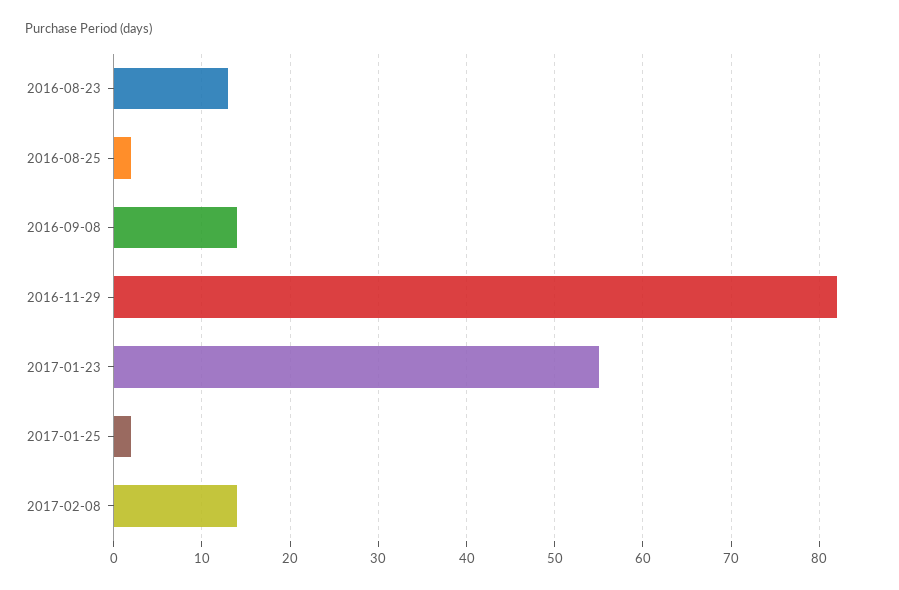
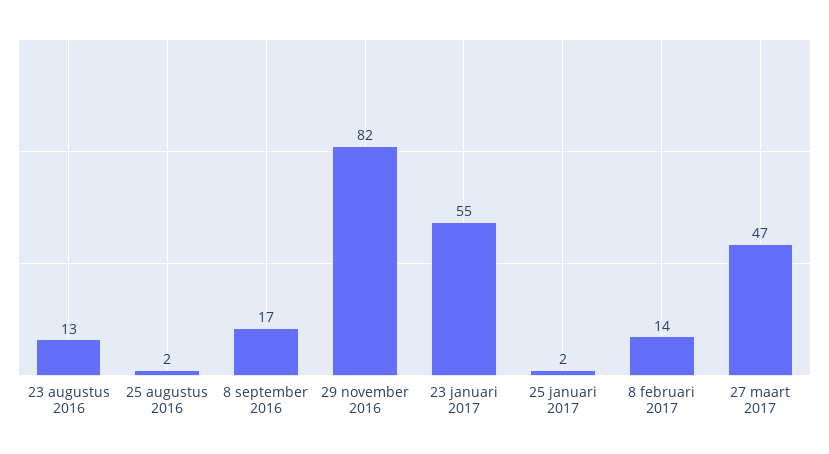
2016-09-08: 14 -> 17
27 maart 2017: none -> 47

